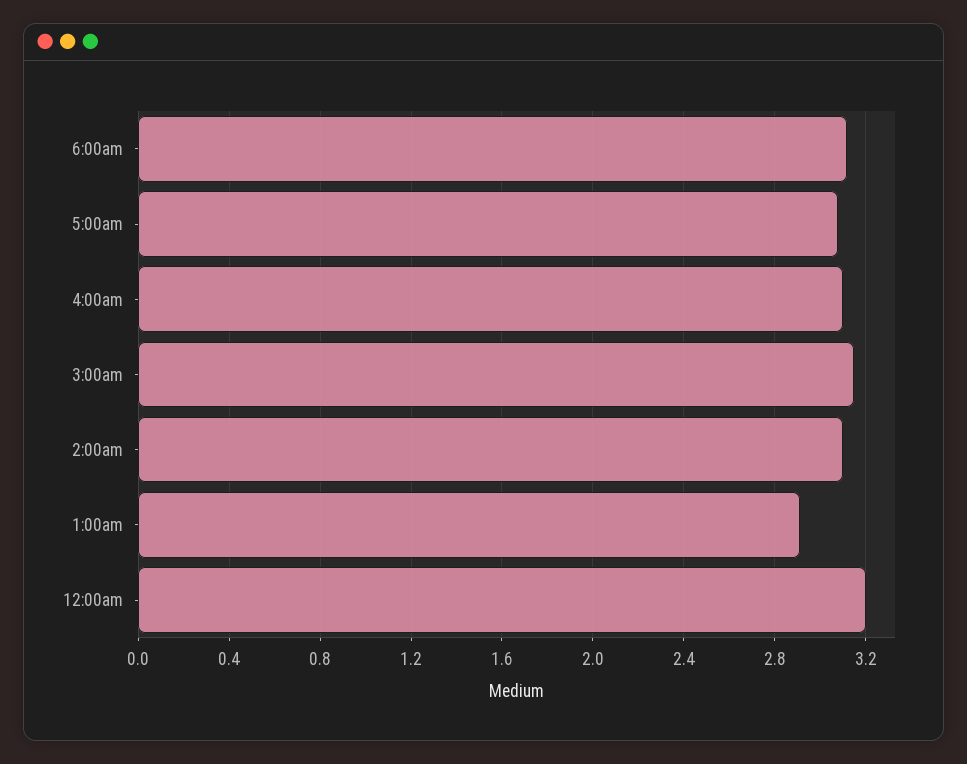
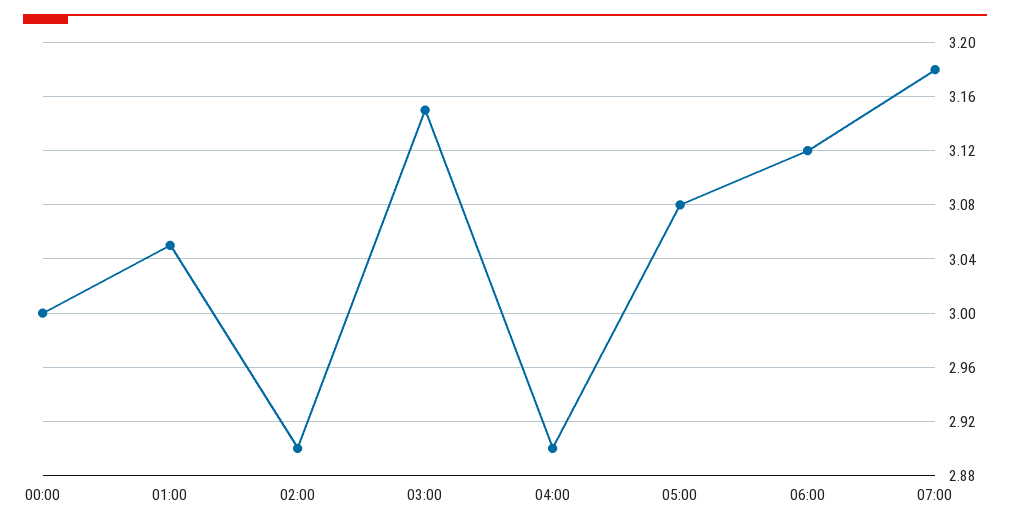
4:00am: 3.1 -> 2.9
2:00am: 3.1 -> 2.9
1:00am: 2.9 -> 3.05
12:00am: 3.2 -> 3
07:00: none -> 3.18

